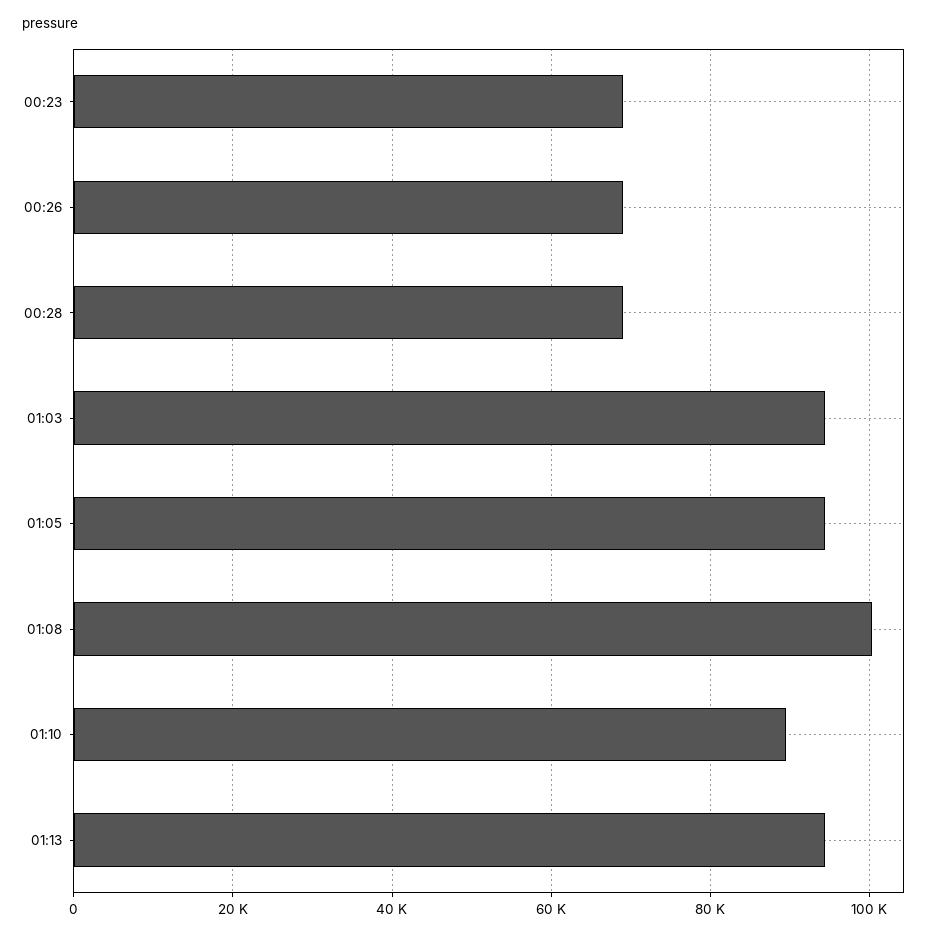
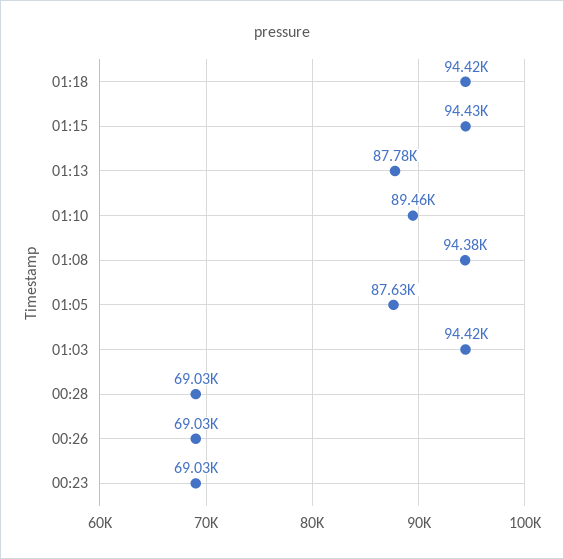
01:05: 94000 -> 87630
01:08: 100000 -> 94380
01:13: 94000 -> 87780
01:18: none -> 94420
01:15: none -> 94430

